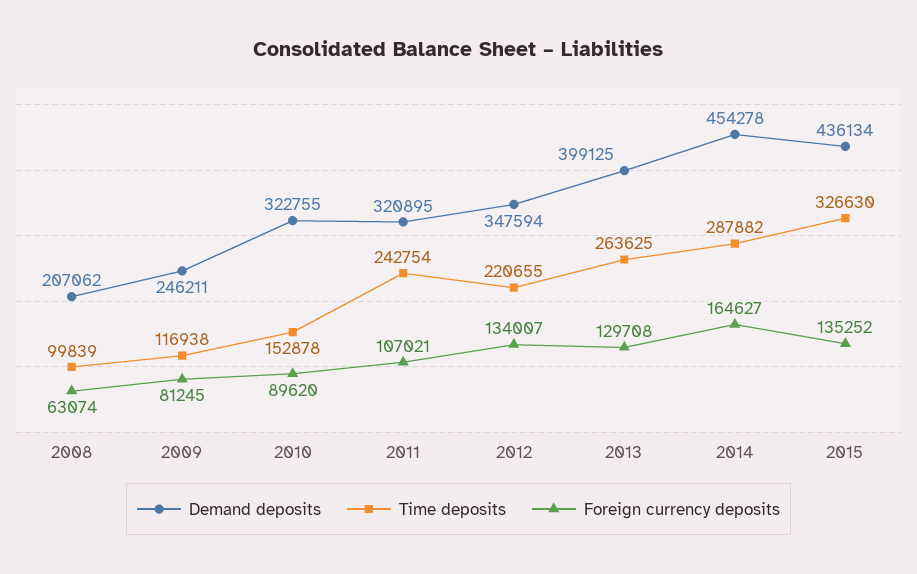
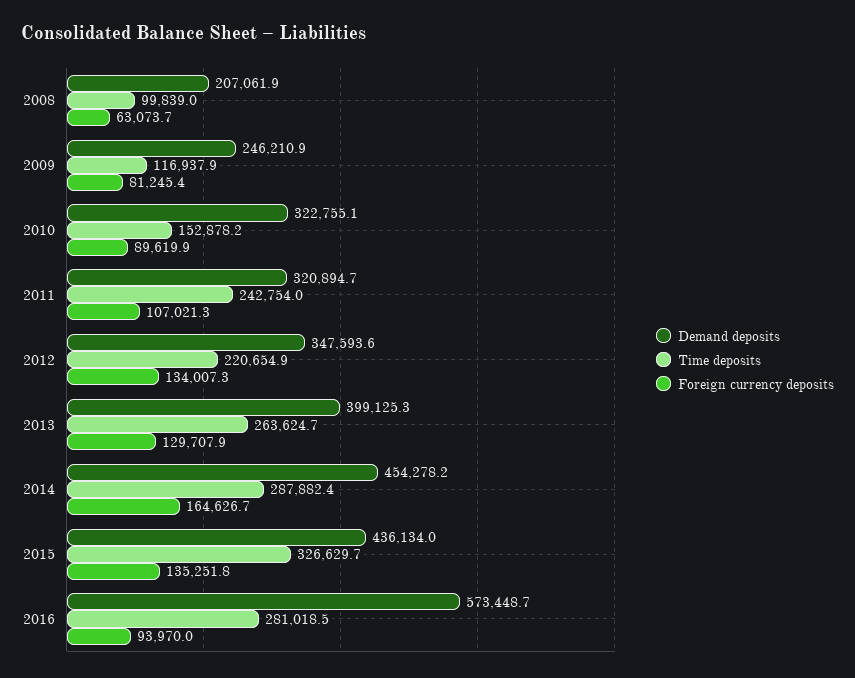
Demand deposits, 2016: none -> 573448.7
Time deposits, 2016: none -> 281018.5
Foreign currency deposits, 2016: none -> 93970

